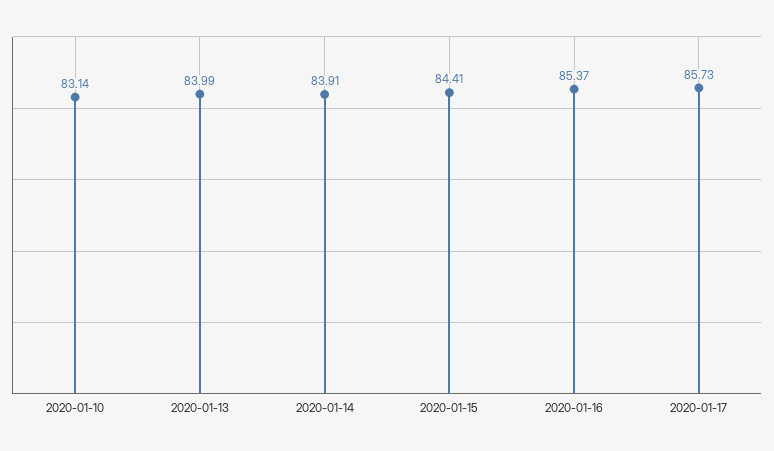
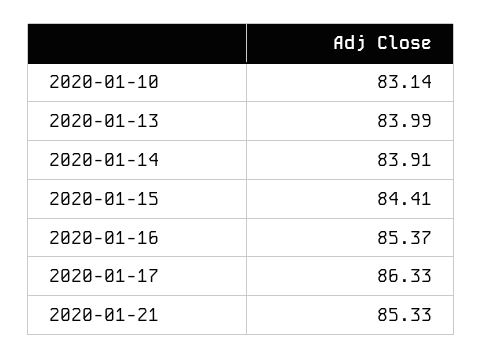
2020-01-17: 85.73 -> 86.33
2020-01-21: none -> 85.33

